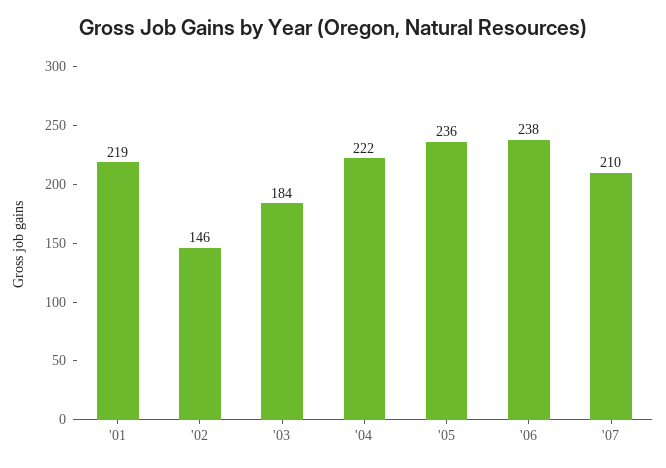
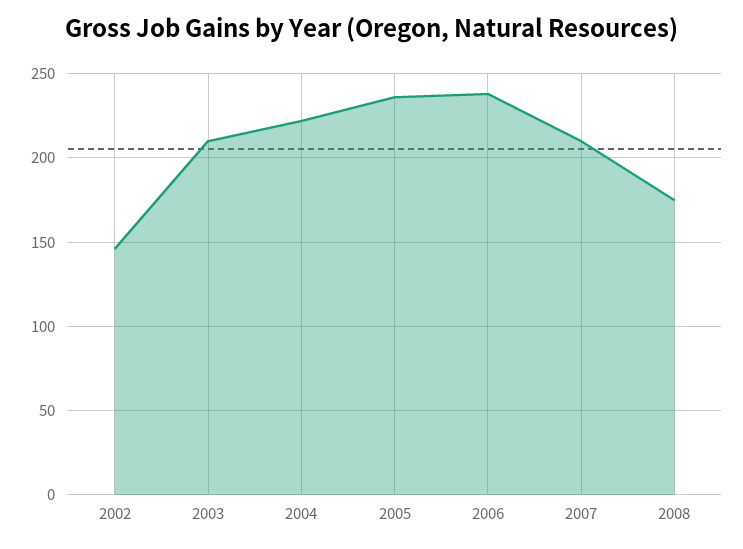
'01: 219 -> none
'03: 184 -> 210
2008: none -> 175

